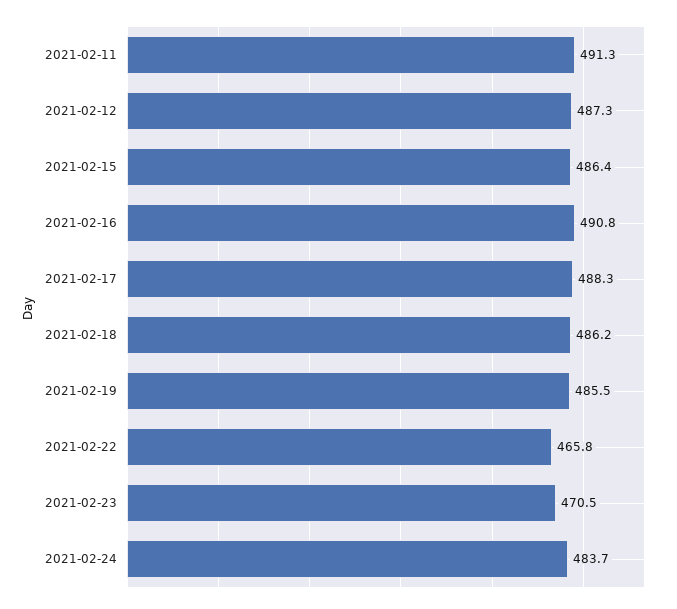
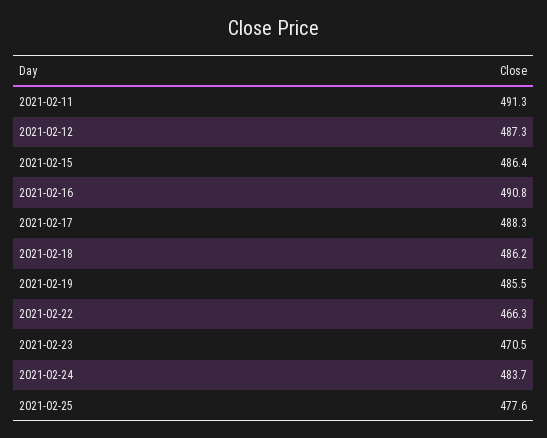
2021-02-22: 465.8 -> 466.3
2021-02-25: none -> 477.6

